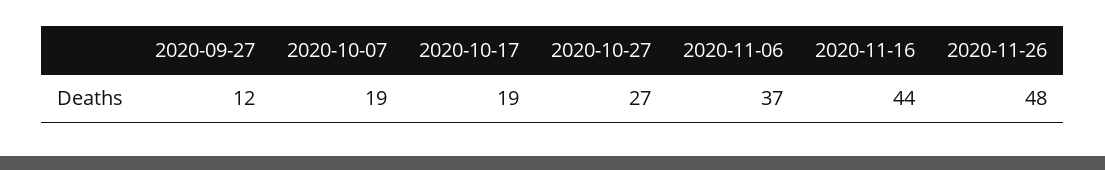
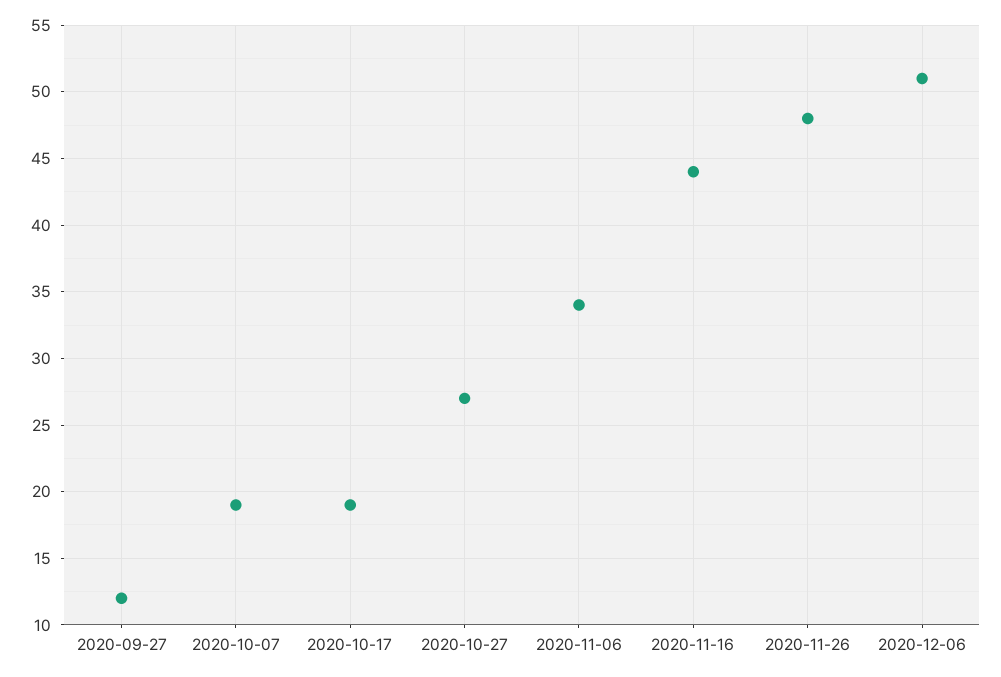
2020-11-06: 37 -> 34
2020-12-06: none -> 51

